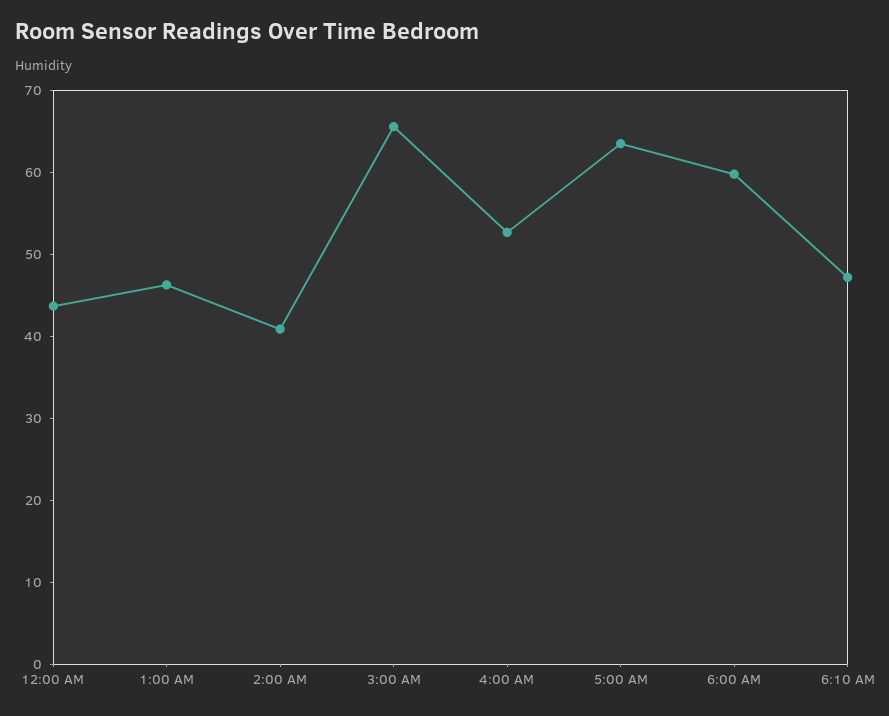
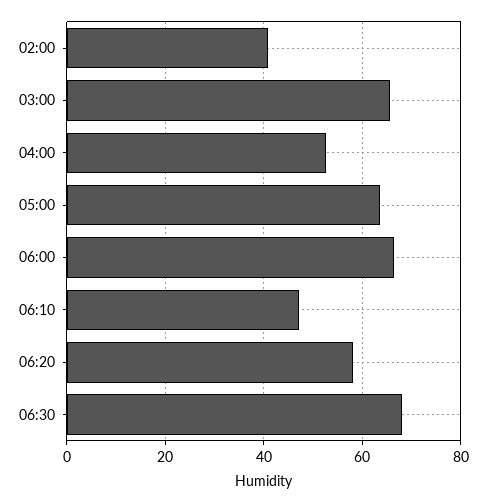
12:00 AM: 44 -> none
1:00 AM: 46 -> none
6:00 AM: 60 -> 66
06:20: none -> 58
06:30: none -> 68

